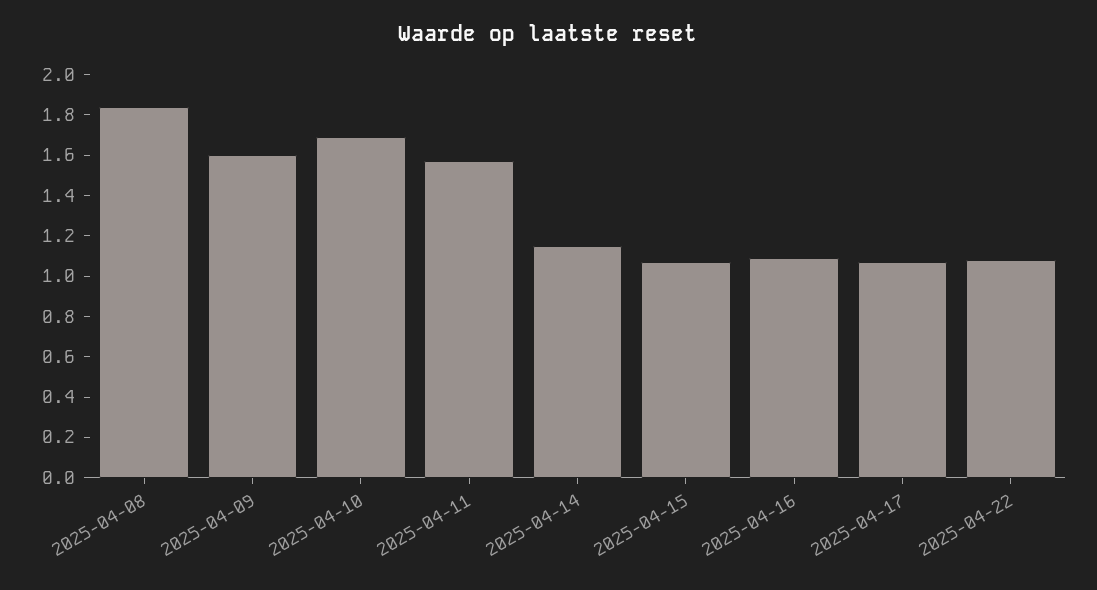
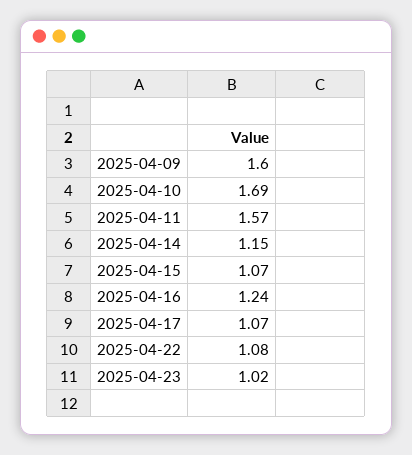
2025-04-08: 1.85 -> none
2025-04-16: 1.1 -> 1.24
2025-04-23: none -> 1.02

